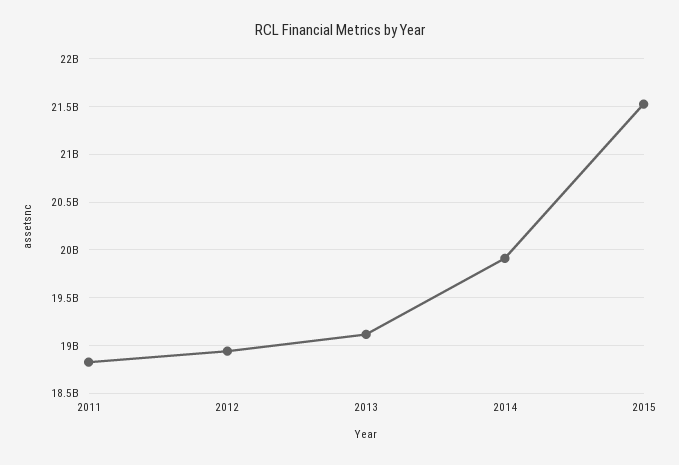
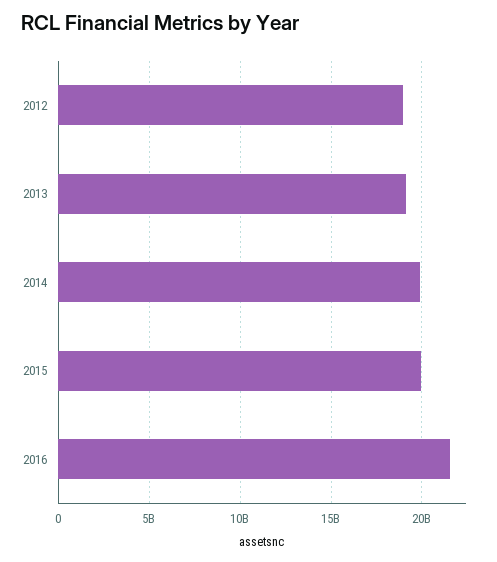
2011: 18800000000 -> none
2015: 21500000000 -> 20000000000
2016: none -> 21500000000

